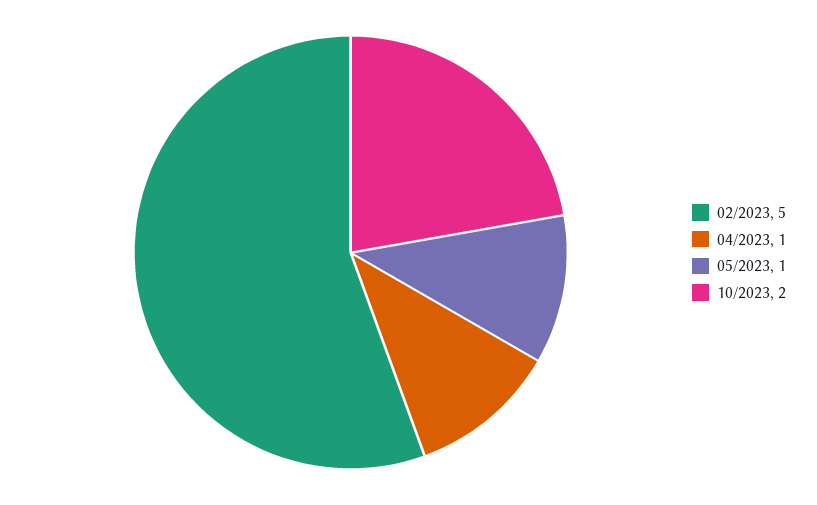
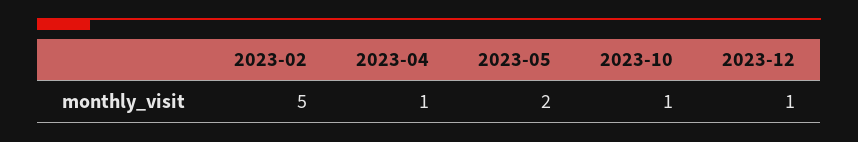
05/2023: 1 -> 2
10/2023: 2 -> 1
2023-12: none -> 1

